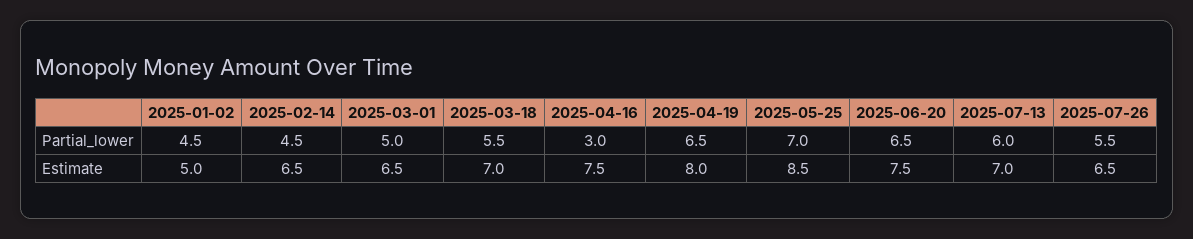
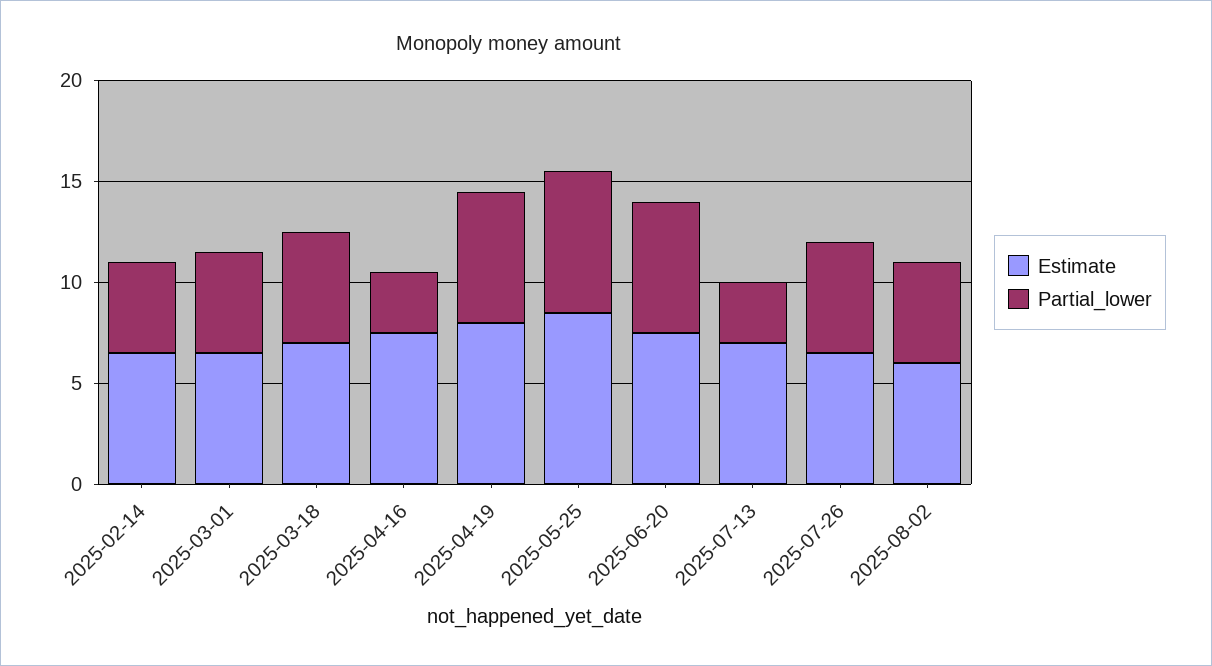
Partial_lower, 2025-01-02: 4.5 -> none
Partial_lower, 2025-07-13: 6 -> 3
Estimate, 2025-01-02: 5 -> none
Estimate, 2025-08-02: none -> 6
Partial_lower, 2025-08-02: none -> 5

